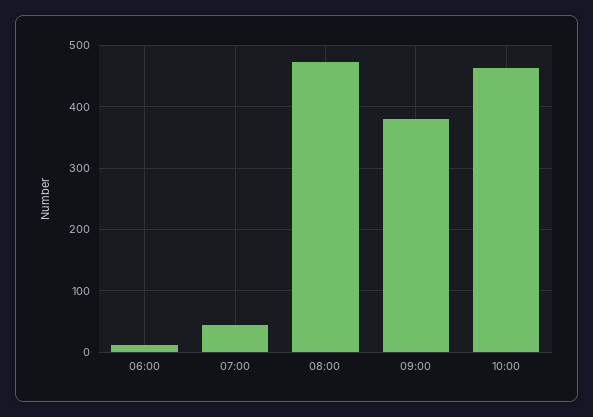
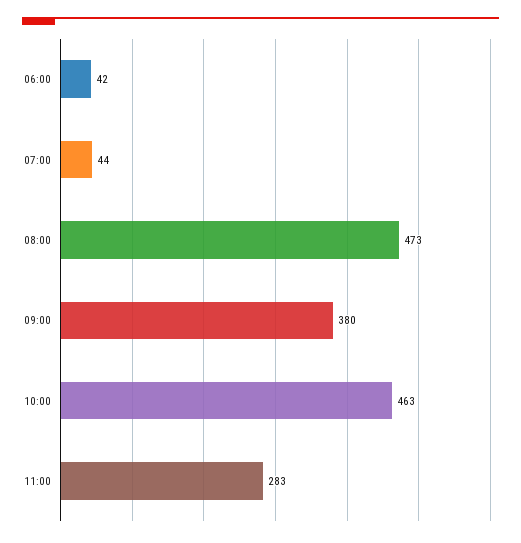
06:00: 10 -> 42
11:00: none -> 283

